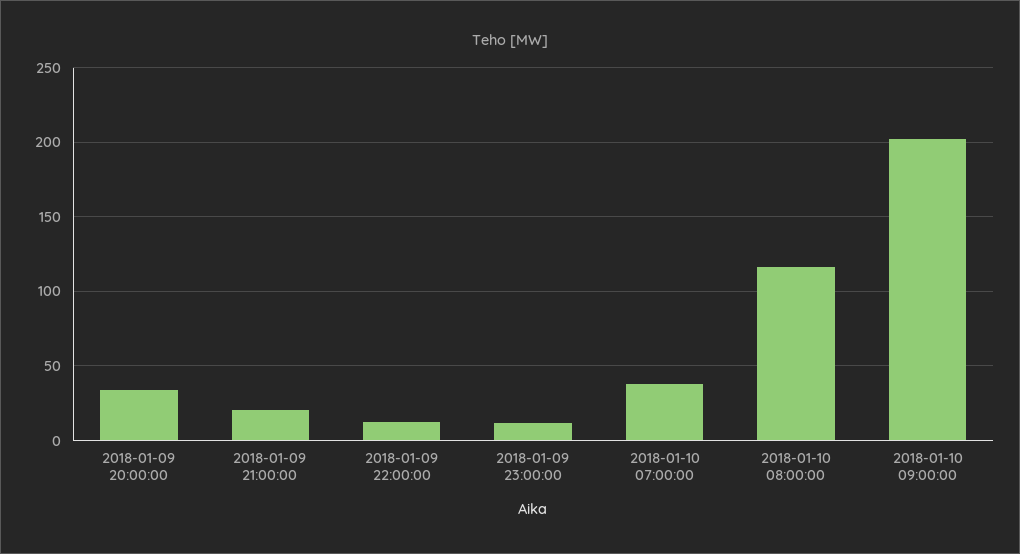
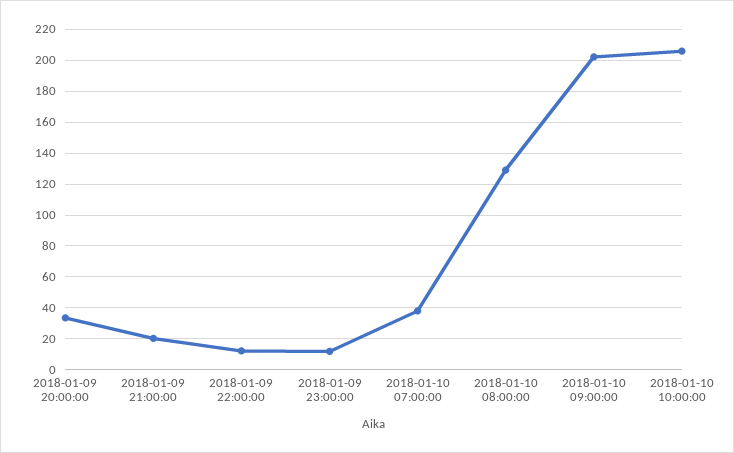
2018-01-10 08:00:00: 115 -> 130
2018-01-10 10:00:00: none -> 205

